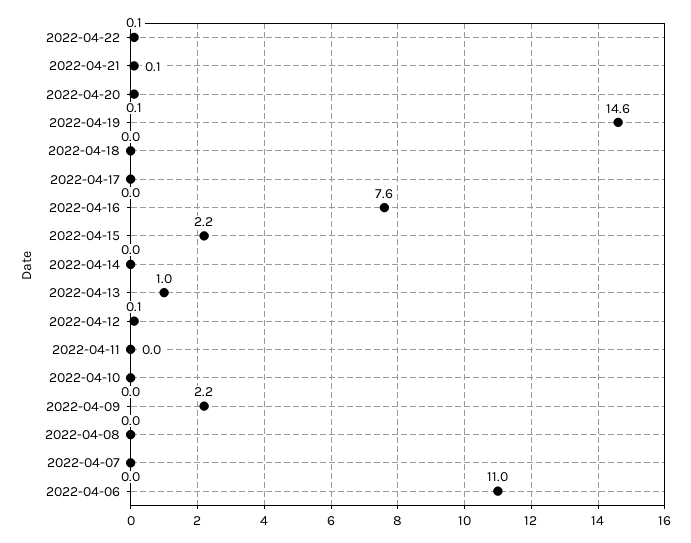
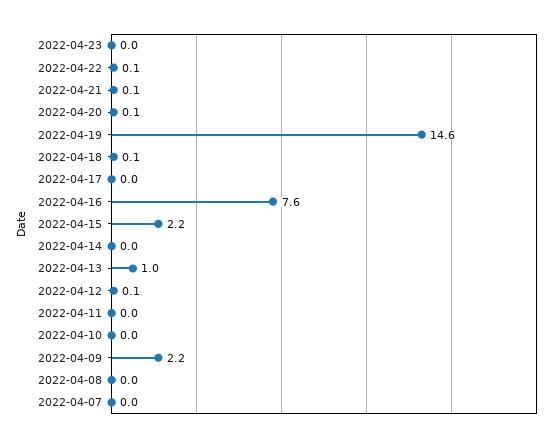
2022-04-18: 0 -> 0.1
2022-04-06: 11 -> none
2022-04-23: none -> 0

